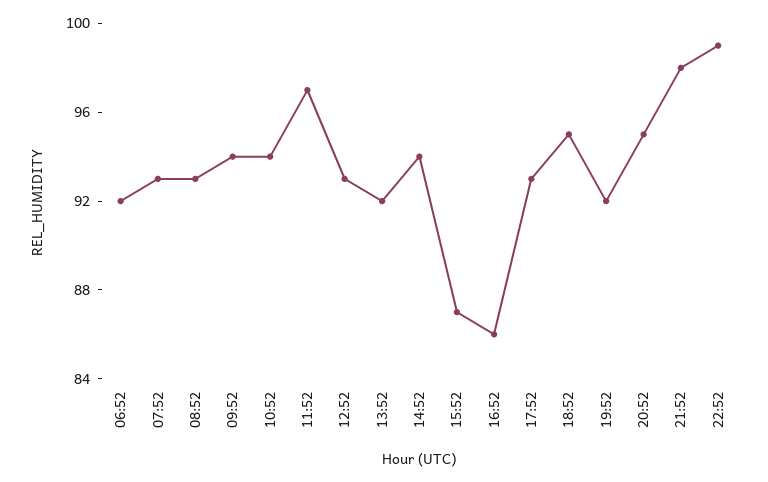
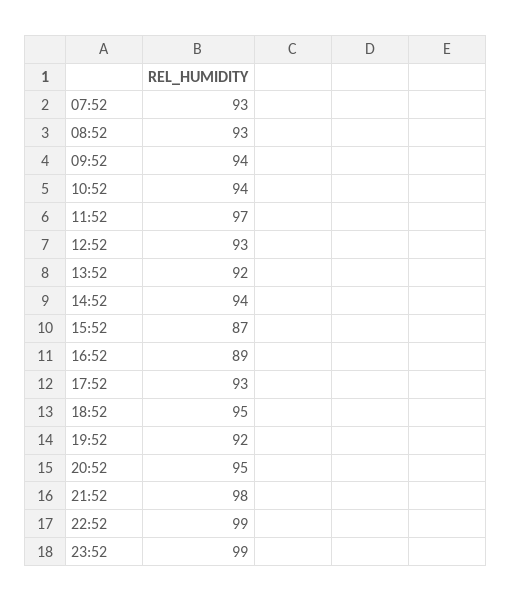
06:52: 92 -> none
16:52: 86 -> 89
23:52: none -> 99

